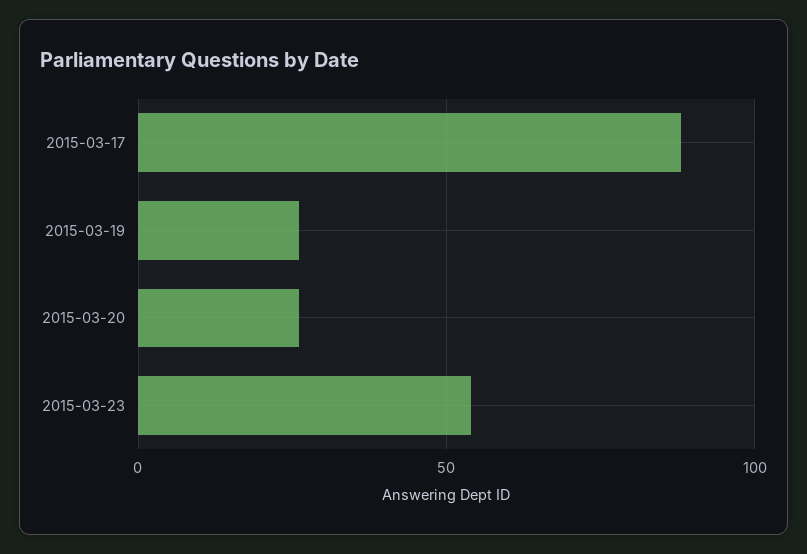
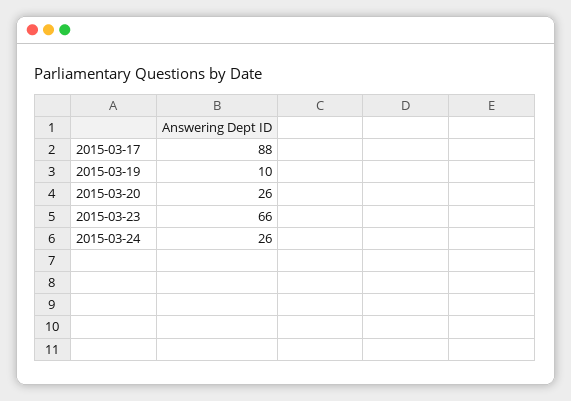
2015-03-19: 25 -> 10
2015-03-23: 55 -> 66
2015-03-24: none -> 26

